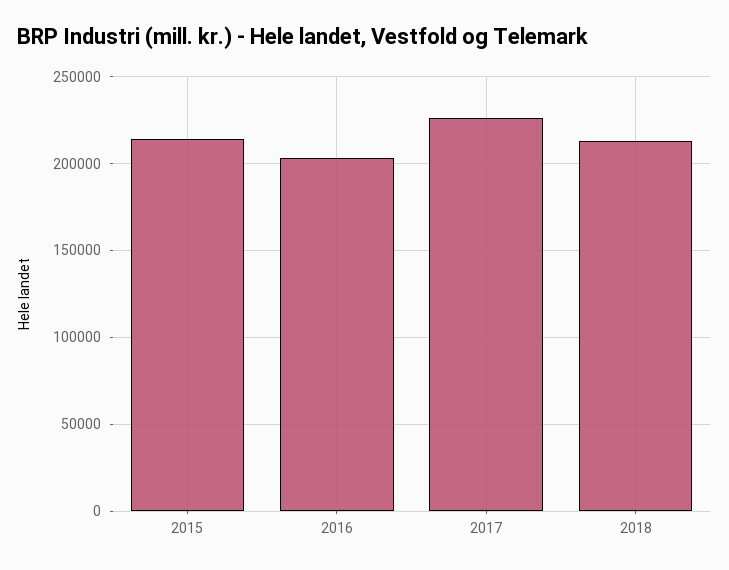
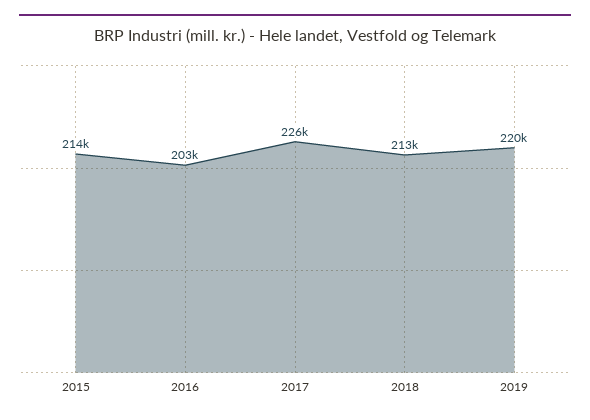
2019: none -> 220000

